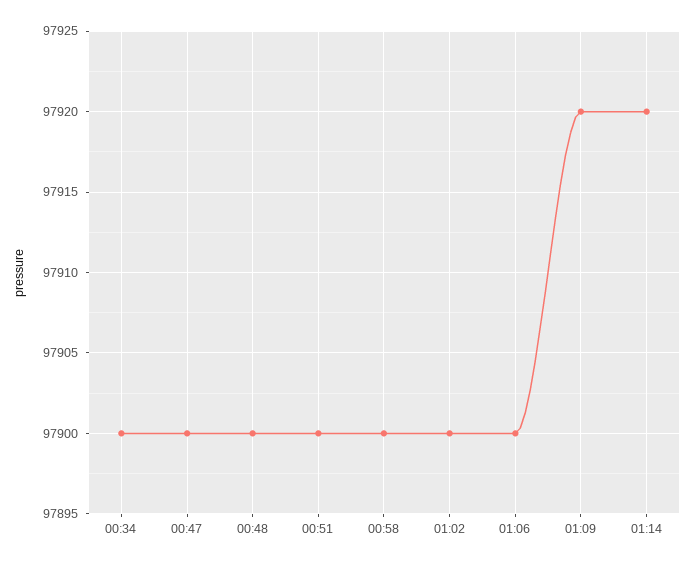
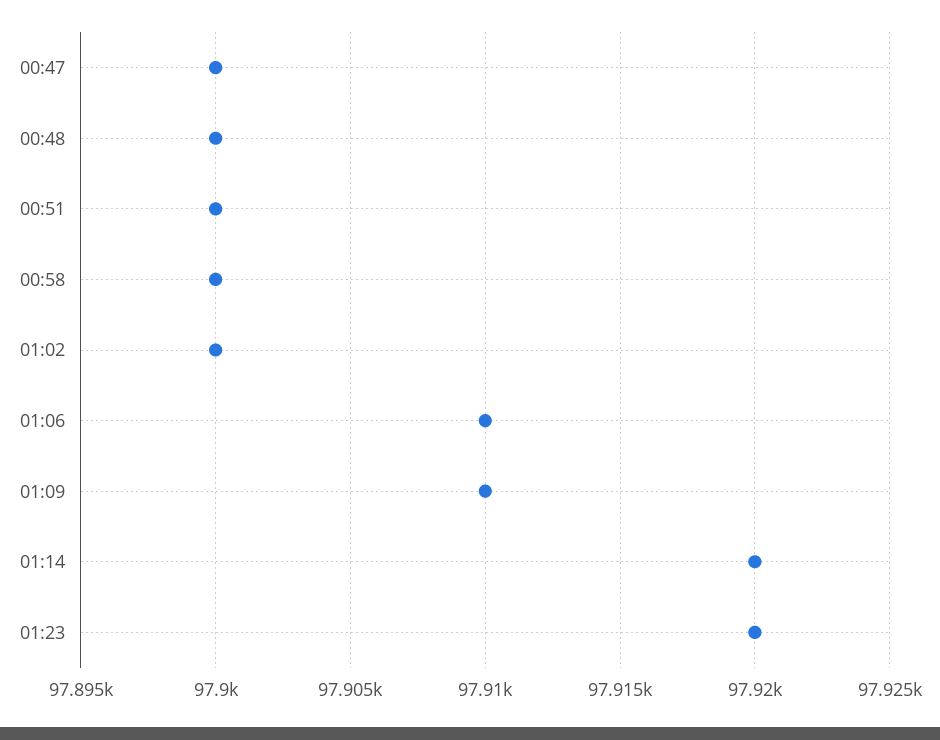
00:34: 97900 -> none
01:06: 97900 -> 97910
01:09: 97920 -> 97910
01:23: none -> 97920

